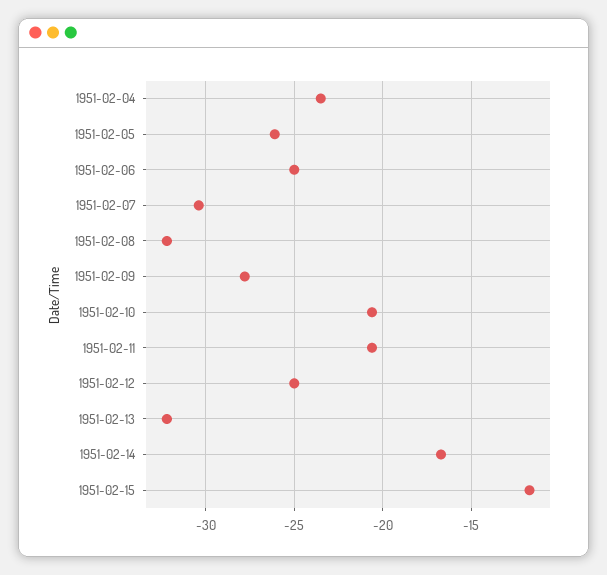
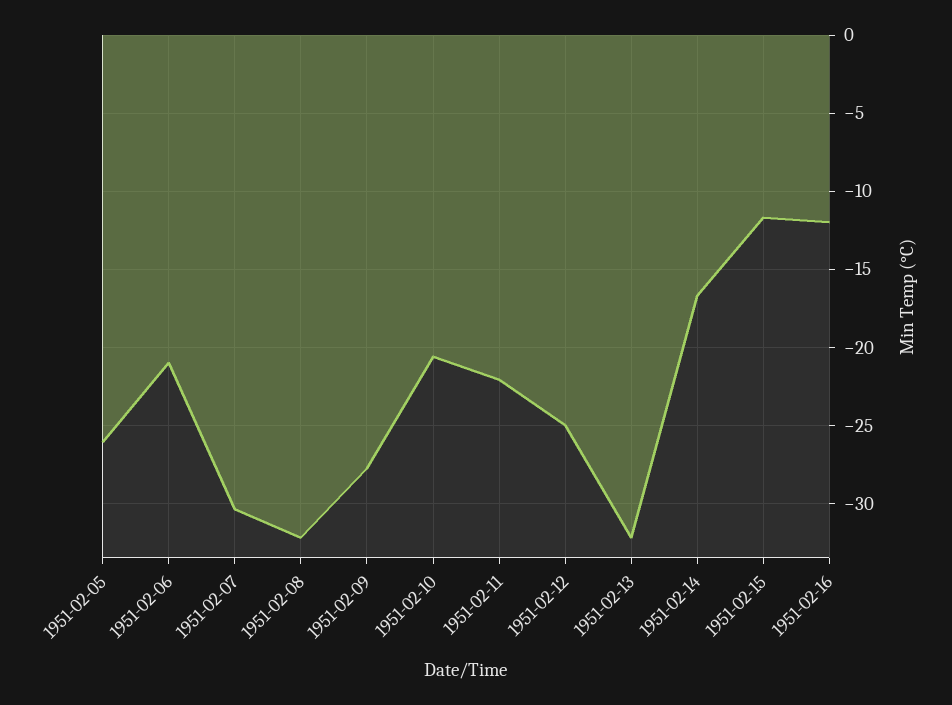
1951-02-04: -23.5 -> none
1951-02-06: -25 -> -21
1951-02-11: -20.5 -> -22
1951-02-16: none -> -12

